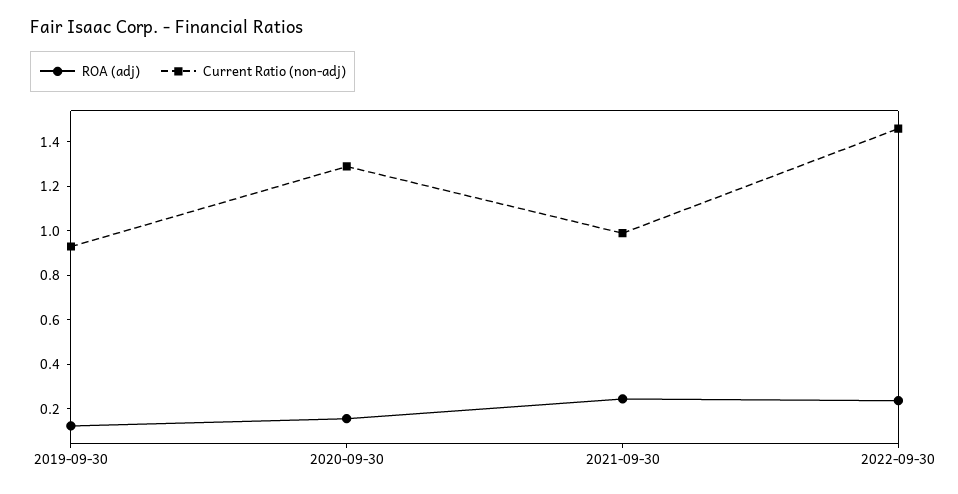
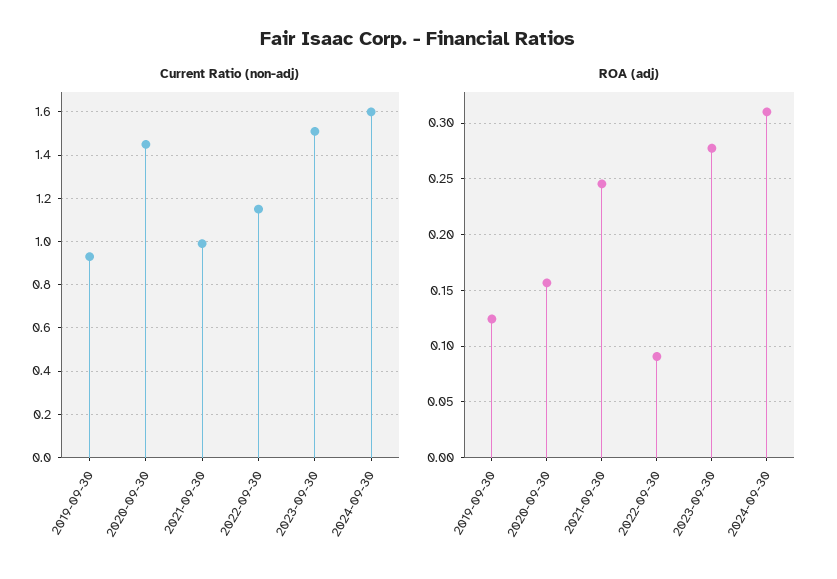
Current Ratio (non-adj), 2020-09-30: 1.3 -> 1.45
ROA (adj), 2022-09-30: 0.25 -> 0.09
Current Ratio (non-adj), 2022-09-30: 1.45 -> 1.15
Current Ratio (non-adj), 2023-09-30: none -> 1.5
Current Ratio (non-adj), 2024-09-30: none -> 1.6
ROA (adj), 2023-09-30: none -> 0.28
ROA (adj), 2024-09-30: none -> 0.31

